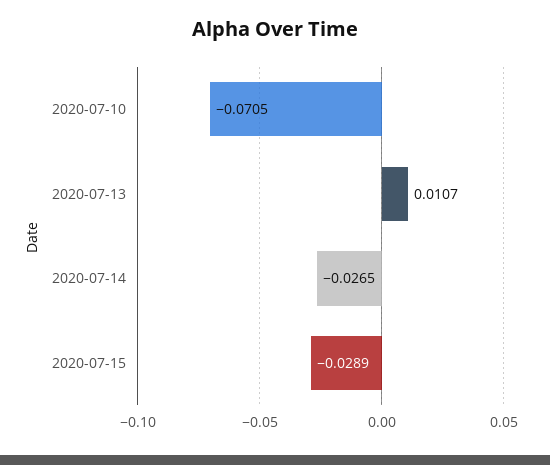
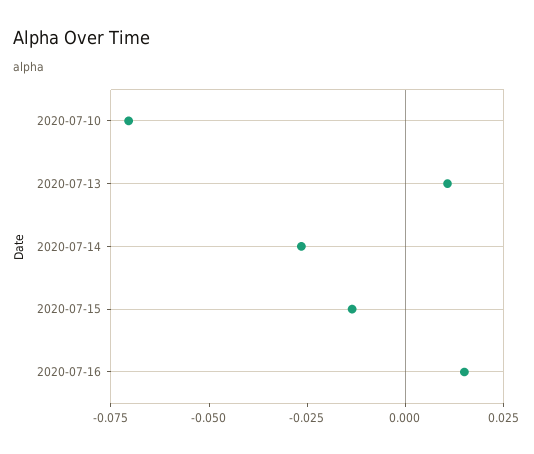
2020-07-15: -0.0289 -> -0.015
2020-07-16: none -> 0.015

